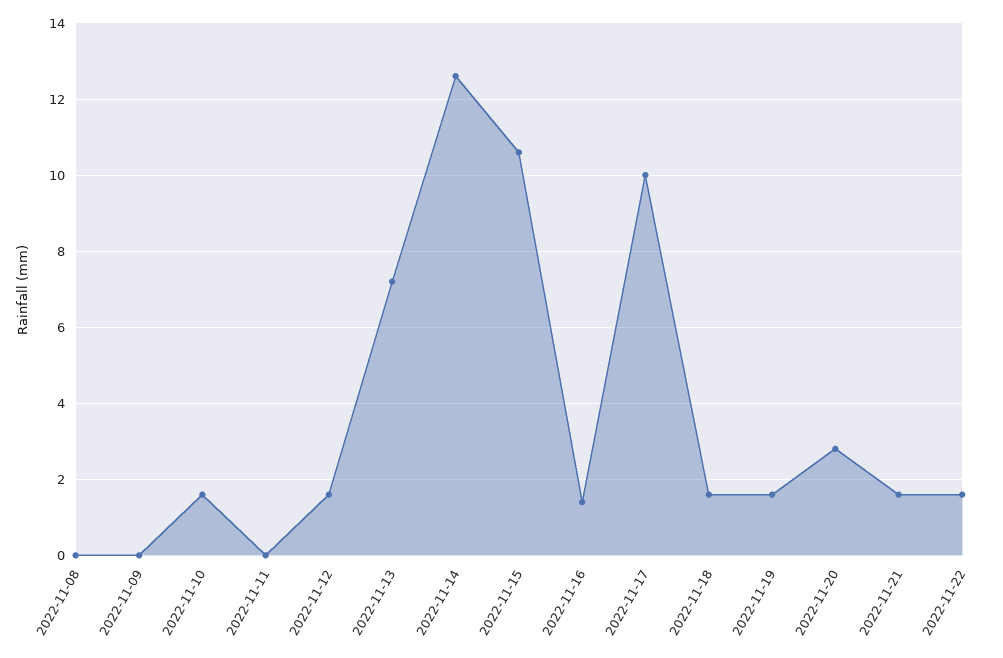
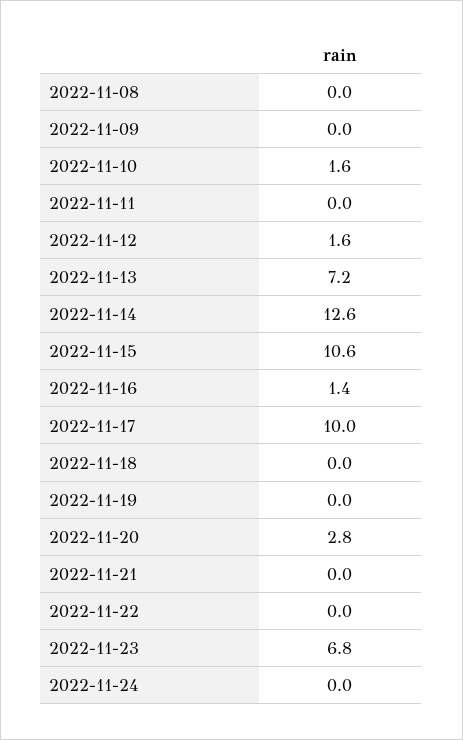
2022-11-18: 1.5 -> 0
2022-11-19: 1.5 -> 0
2022-11-21: 1.5 -> 0
2022-11-22: 1.5 -> 0
2022-11-23: none -> 6.8
2022-11-24: none -> 0

